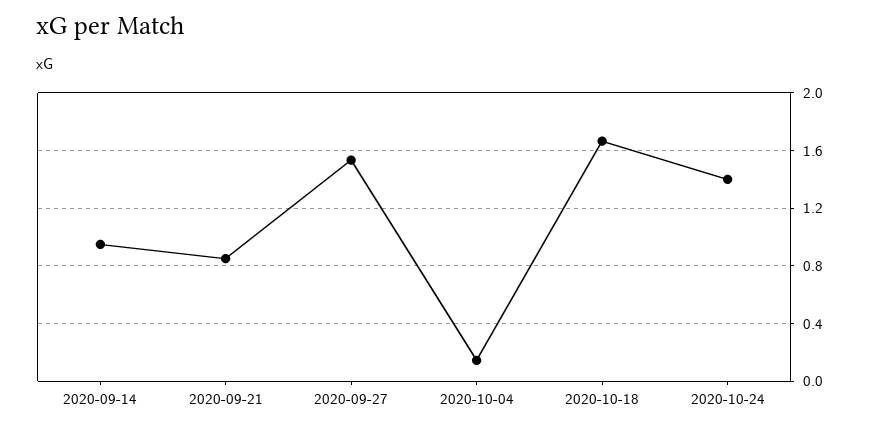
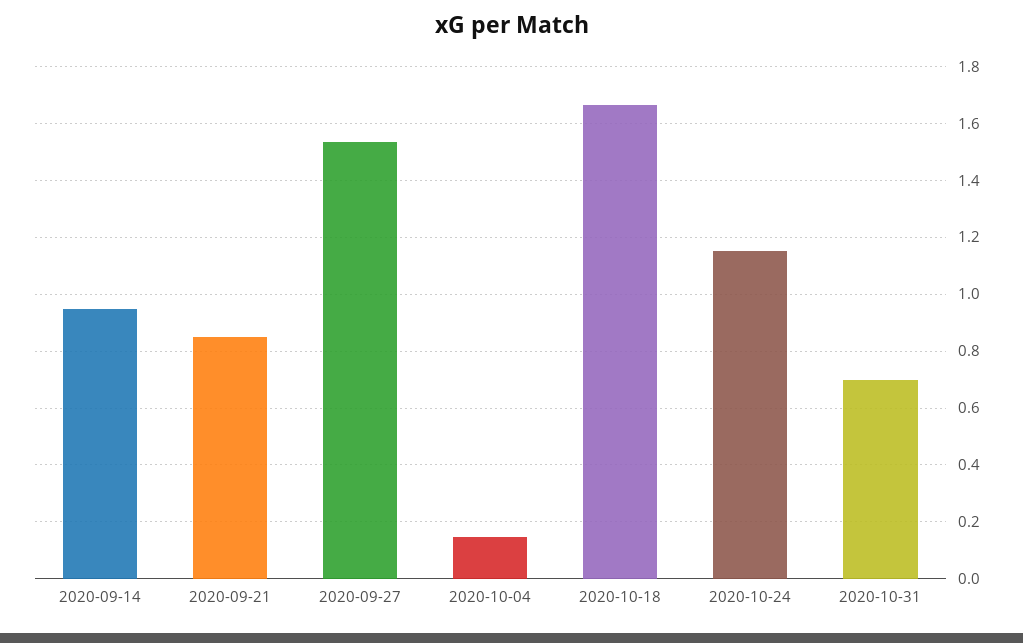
2020-10-24: 1.4 -> 1.15
2020-10-31: none -> 0.7

